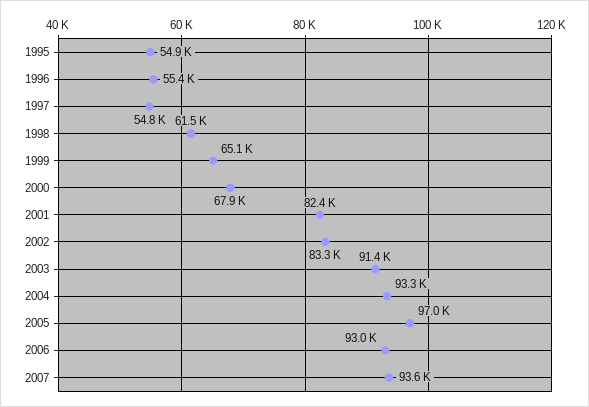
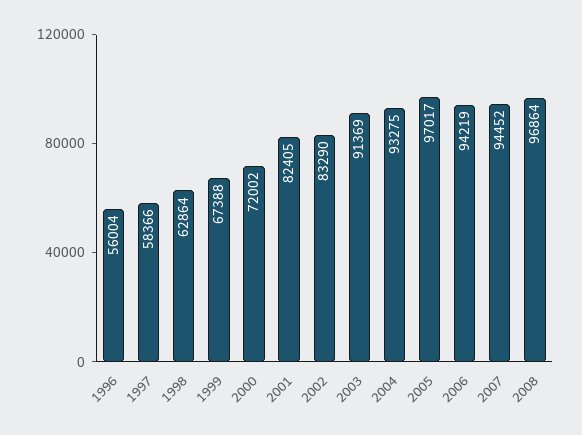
1995: 54900 -> none
1996: 55400 -> 56004
1997: 54800 -> 58366
1998: 61500 -> 62864
1999: 65100 -> 67388
2000: 67900 -> 72002
2006: 93000 -> 94219
2007: 93600 -> 94452
2008: none -> 96864

